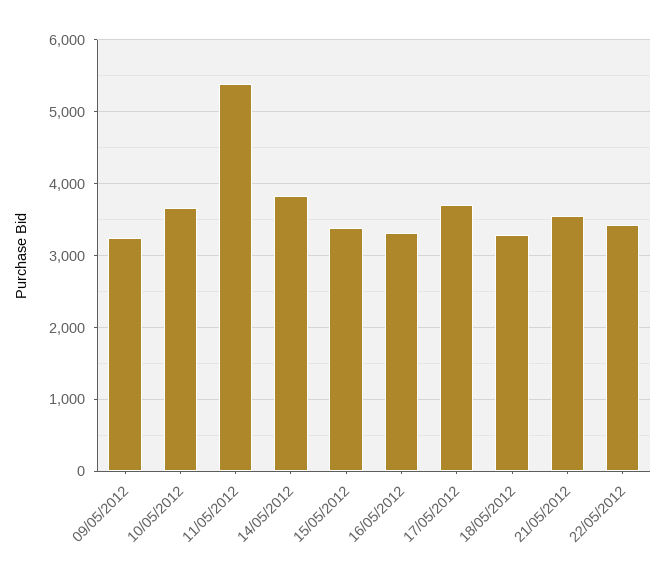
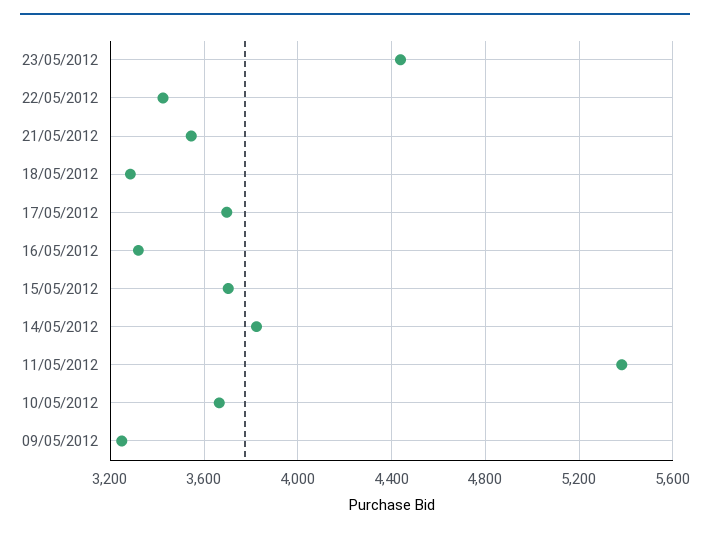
15/05/2012: 3400 -> 3700
23/05/2012: none -> 4450

